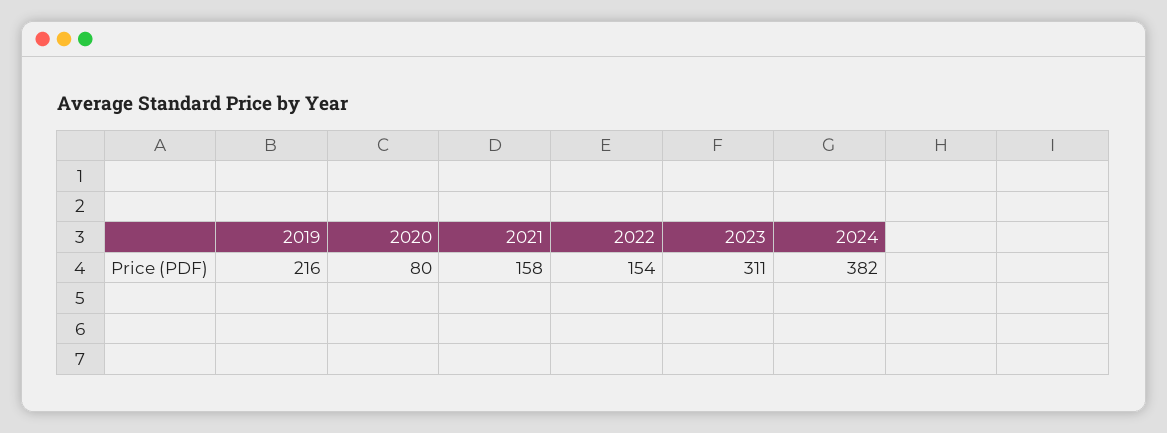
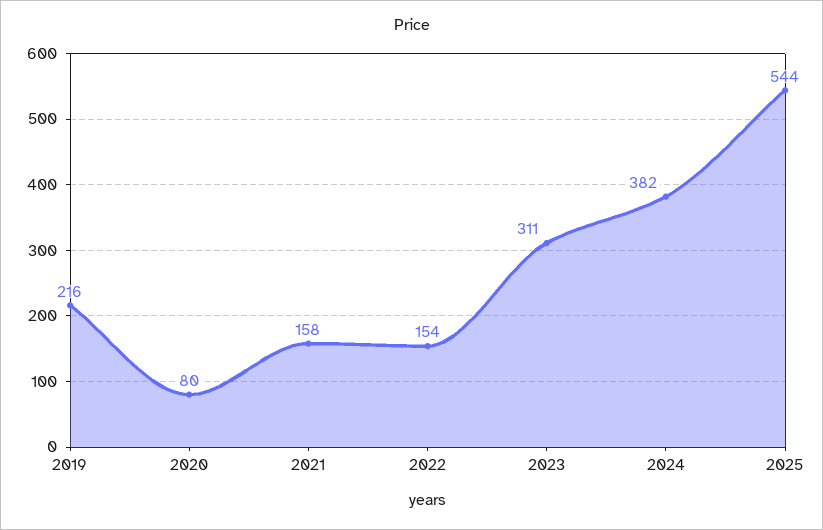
2025: none -> 544

